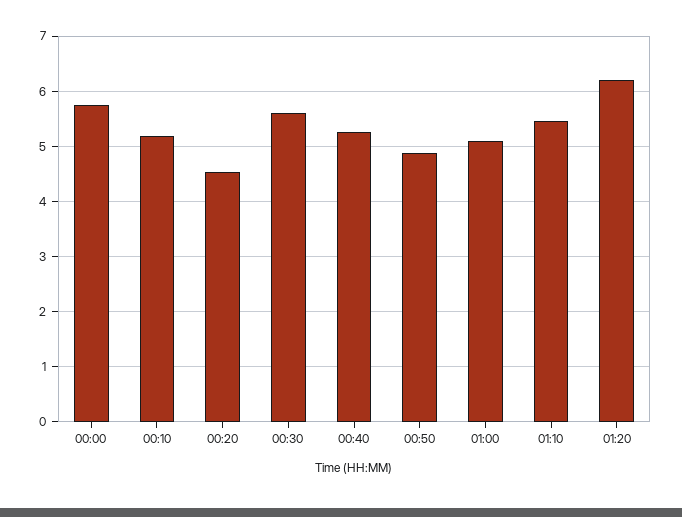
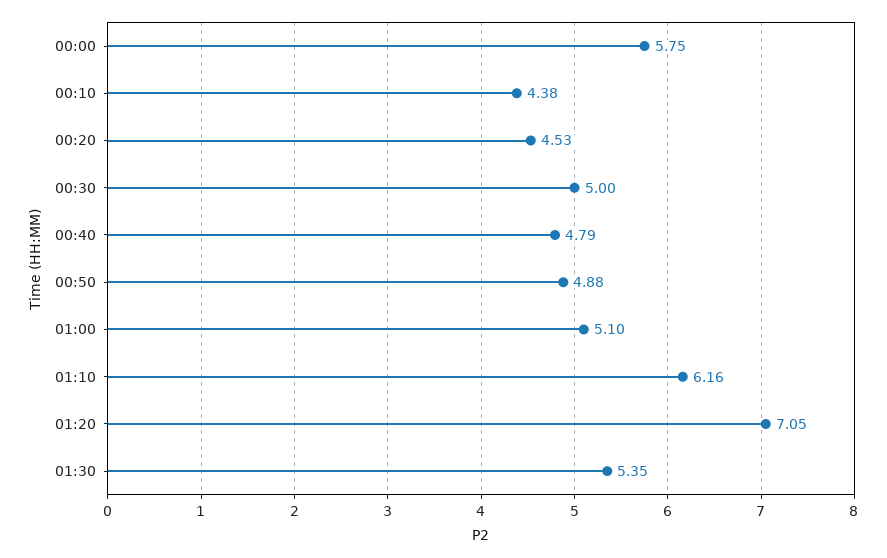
00:10: 5.2 -> 4.38
00:30: 5.6 -> 5
00:40: 5.2 -> 4.79
01:10: 5.4 -> 6.16
01:20: 6.2 -> 7.05
01:30: none -> 5.35

